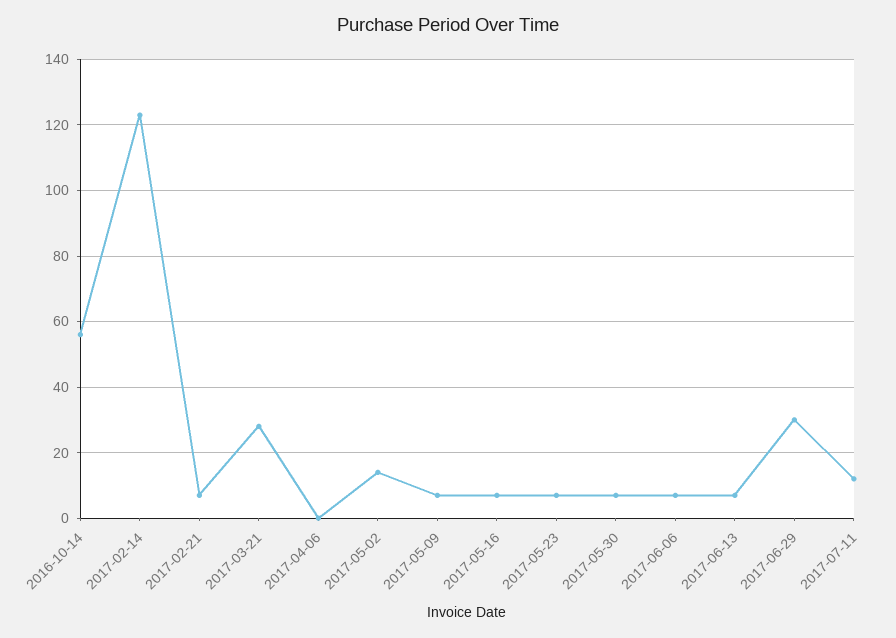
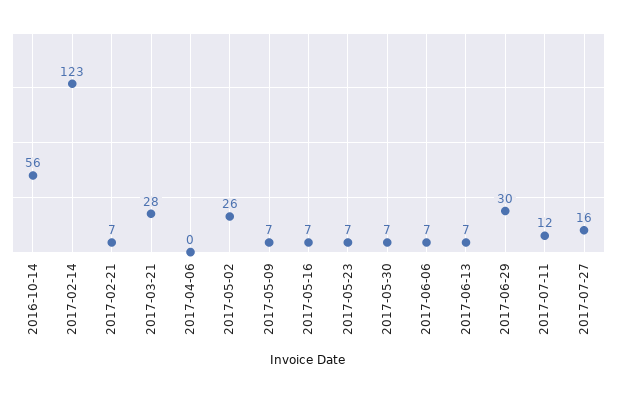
2017-05-02: 15 -> 26
2017-07-27: none -> 16

